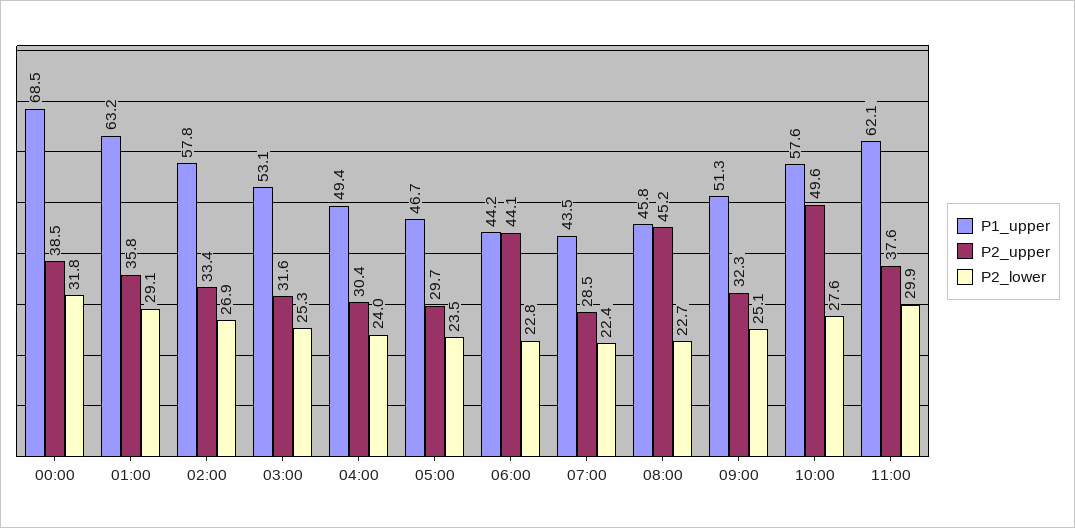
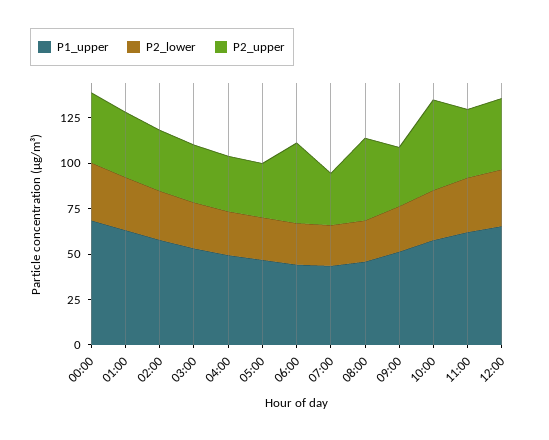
P1_upper, 12:00: none -> 65
P2_lower, 12:00: none -> 30
P2_upper, 12:00: none -> 40

